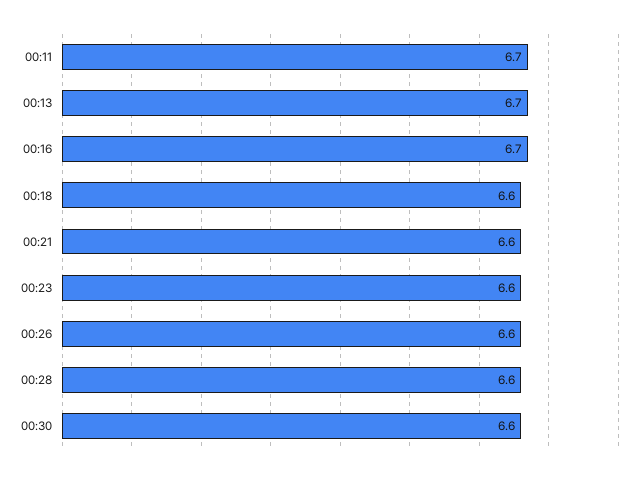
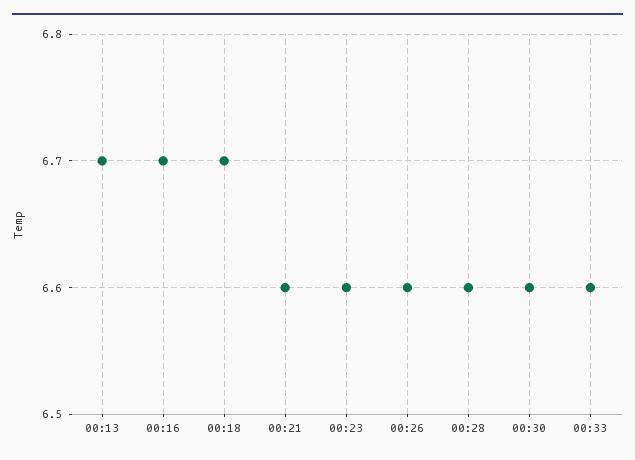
00:11: 6.7 -> none
00:18: 6.6 -> 6.7
00:33: none -> 6.6

